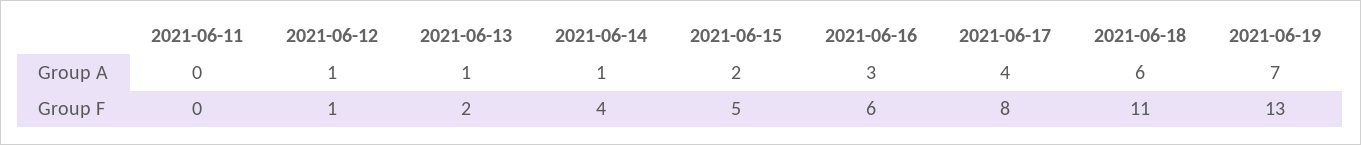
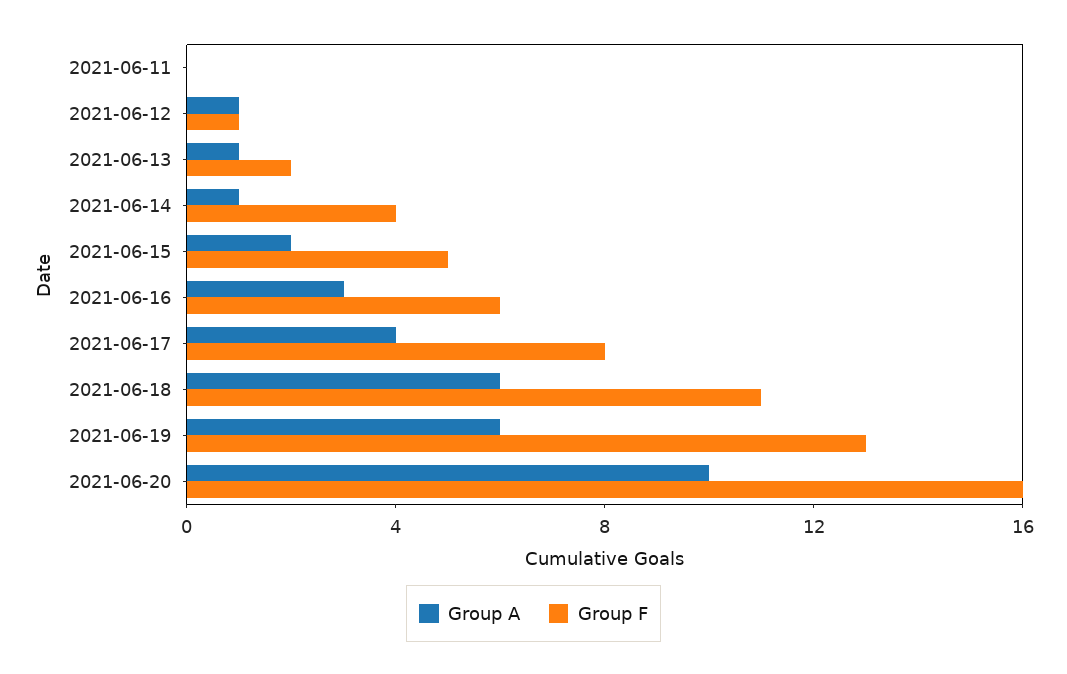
Group A, 2021-06-19: 7 -> 6
Group A, 2021-06-20: none -> 10
Group F, 2021-06-20: none -> 16

